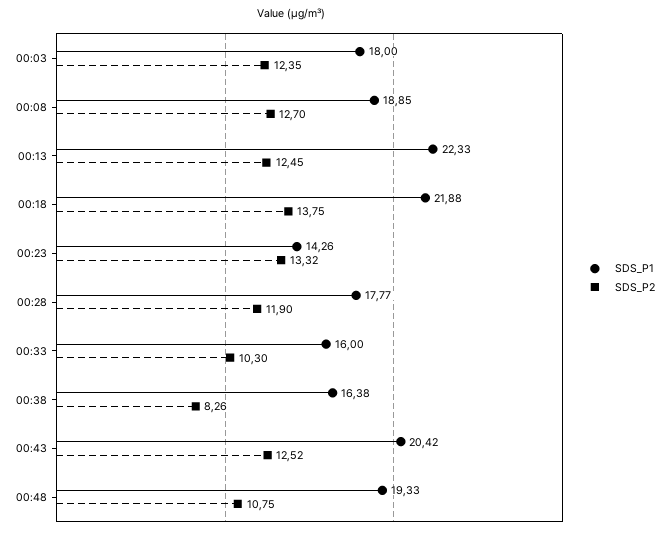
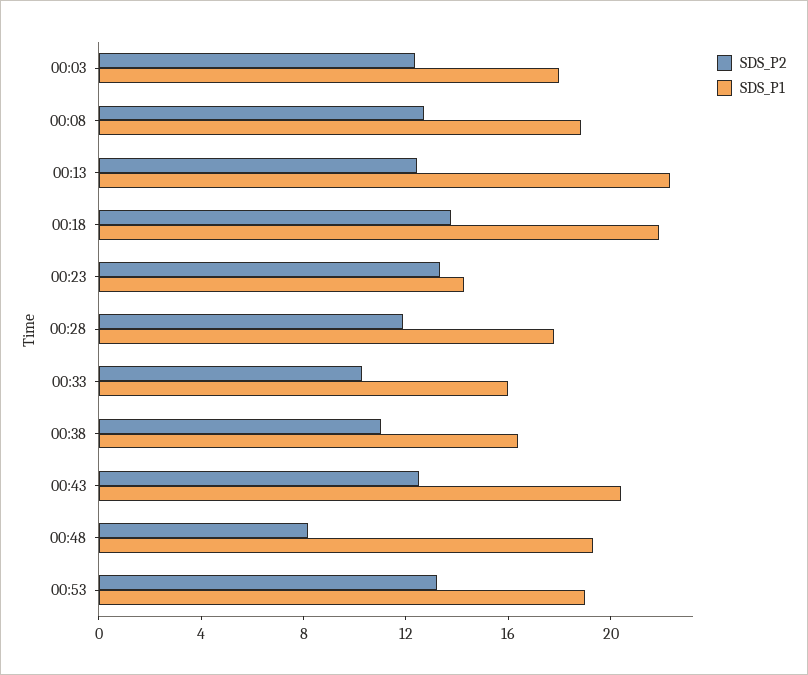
SDS_P2, 00:38: 8.26 -> 11
SDS_P2, 00:48: 10.75 -> 8
SDS_P2, 00:53: none -> 13
SDS_P1, 00:53: none -> 19

